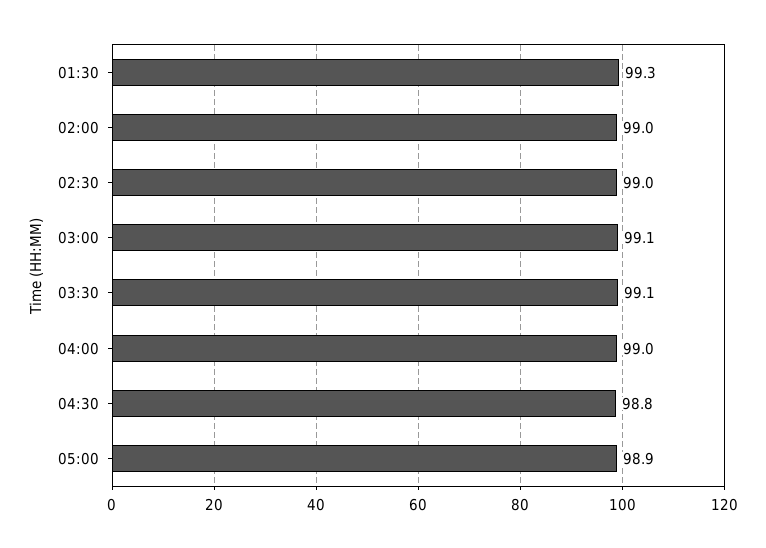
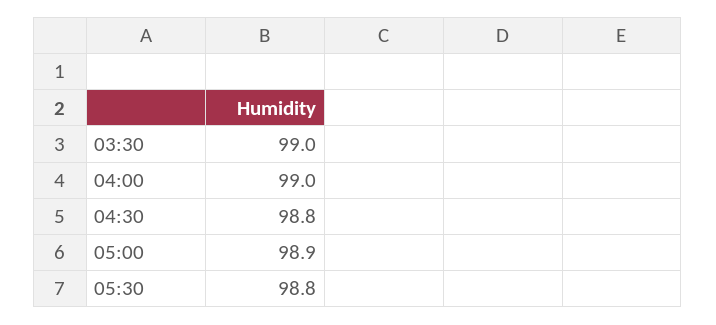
01:30: 99.3 -> none
02:00: 99 -> none
02:30: 99 -> none
03:00: 99.1 -> none
03:30: 99.1 -> 99
05:30: none -> 98.8

